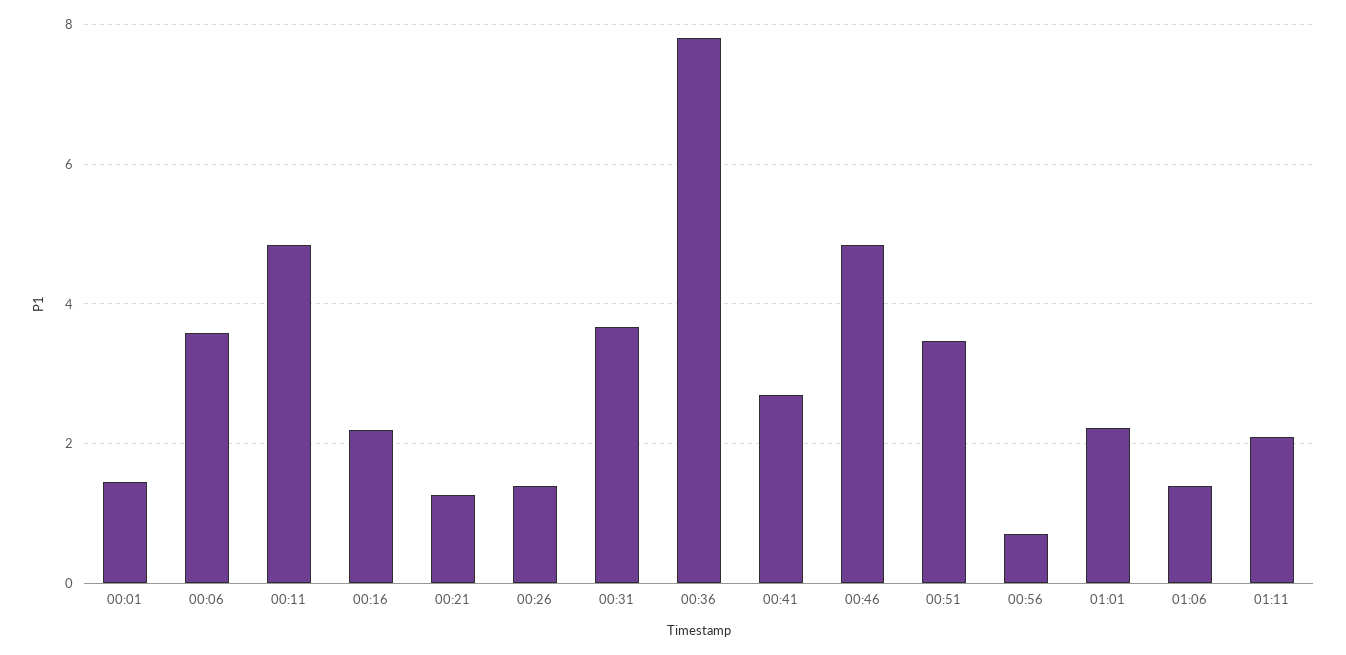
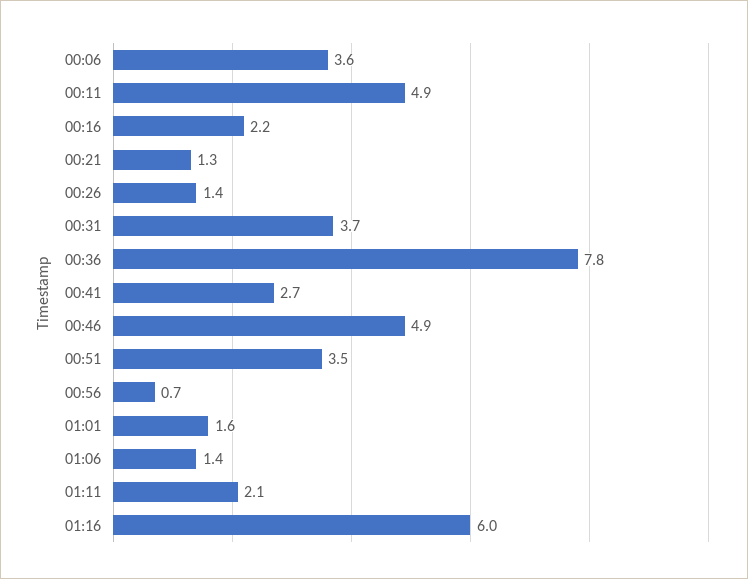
00:01: 1.4 -> none
01:01: 2.2 -> 1.6
01:16: none -> 6

